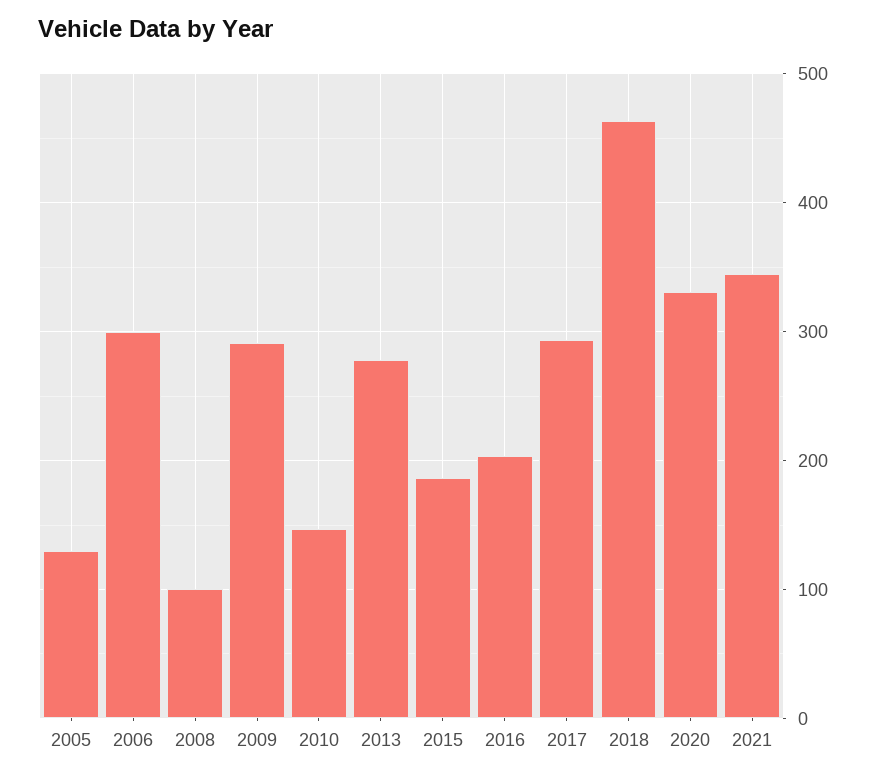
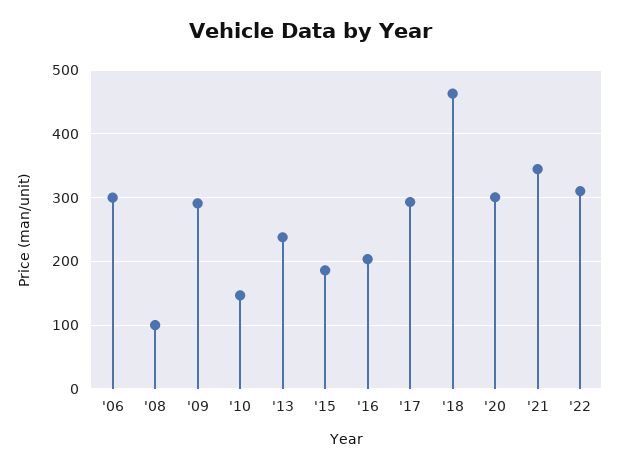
2005: 130 -> none
2013: 280 -> 240
2020: 330 -> 300
'22: none -> 310

